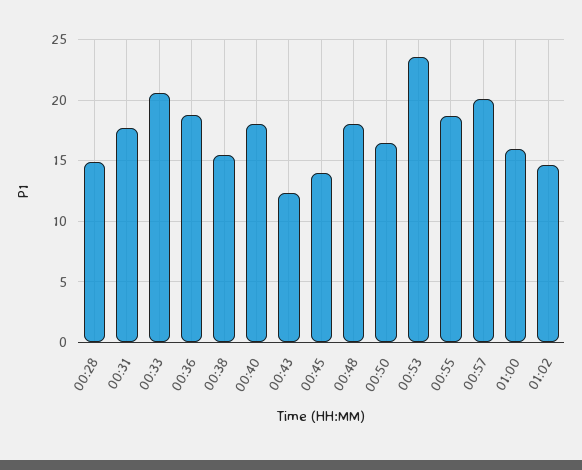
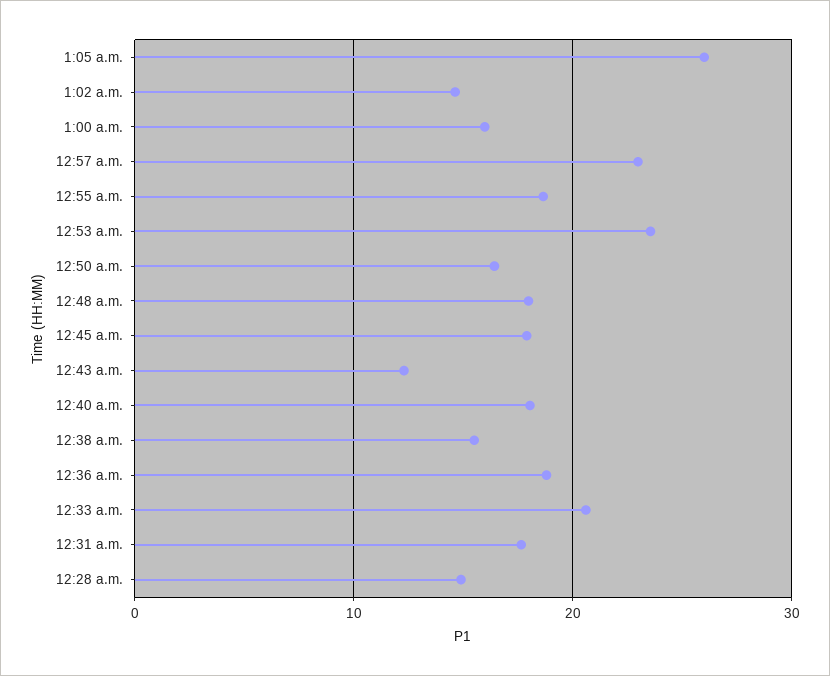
00:45: 14 -> 18
00:57: 20 -> 23
1:05 a.m.: none -> 26

